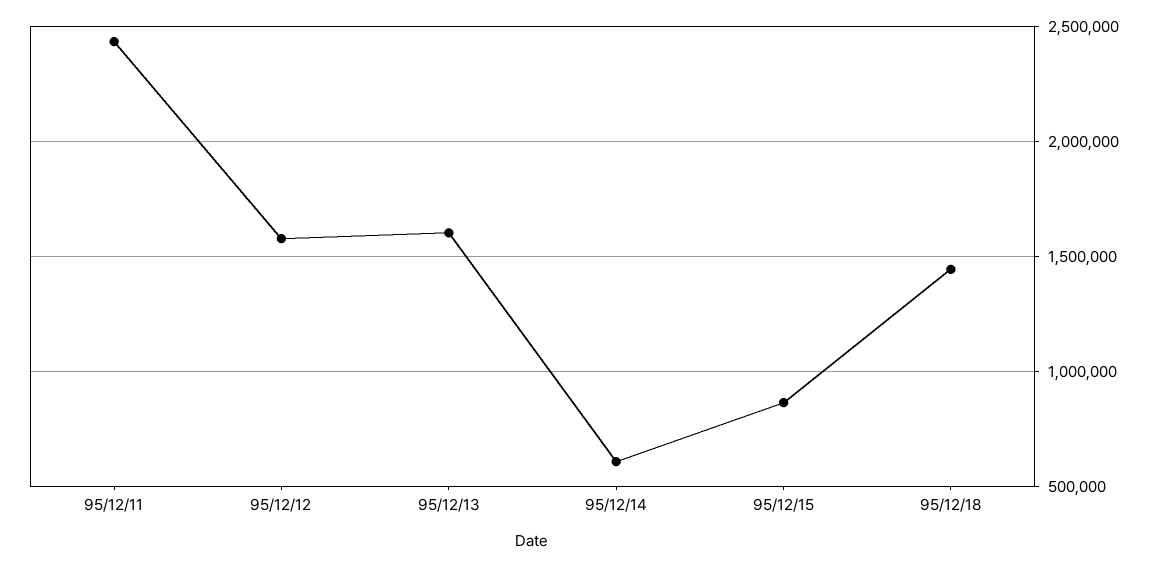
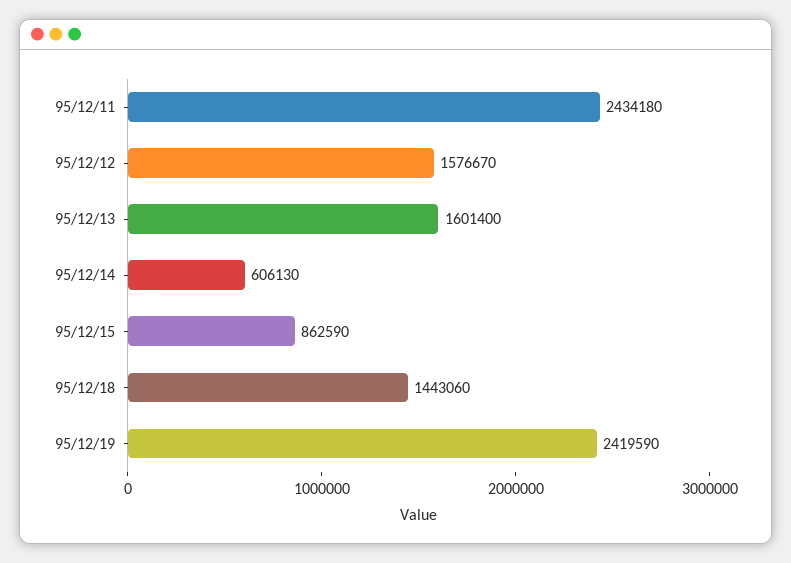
95/12/19: none -> 2419590

